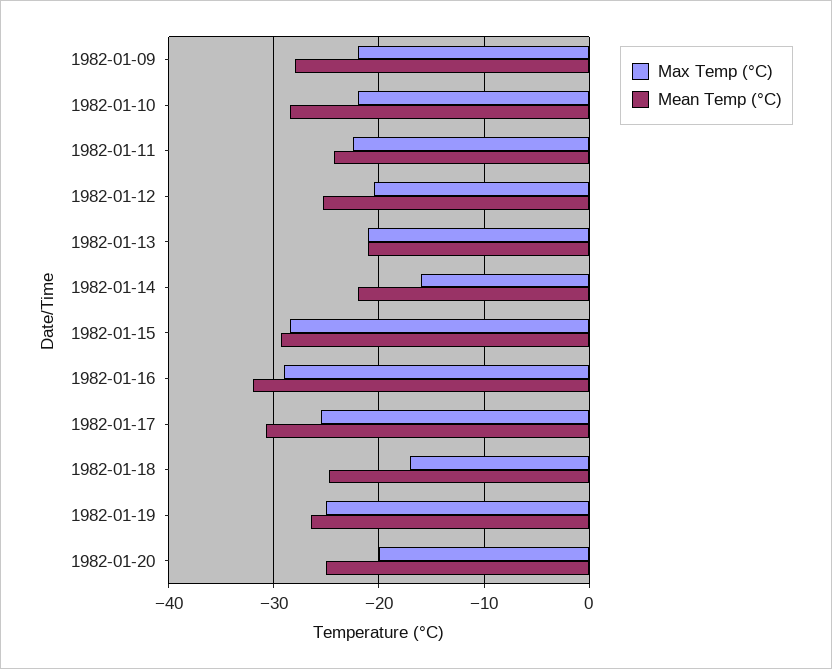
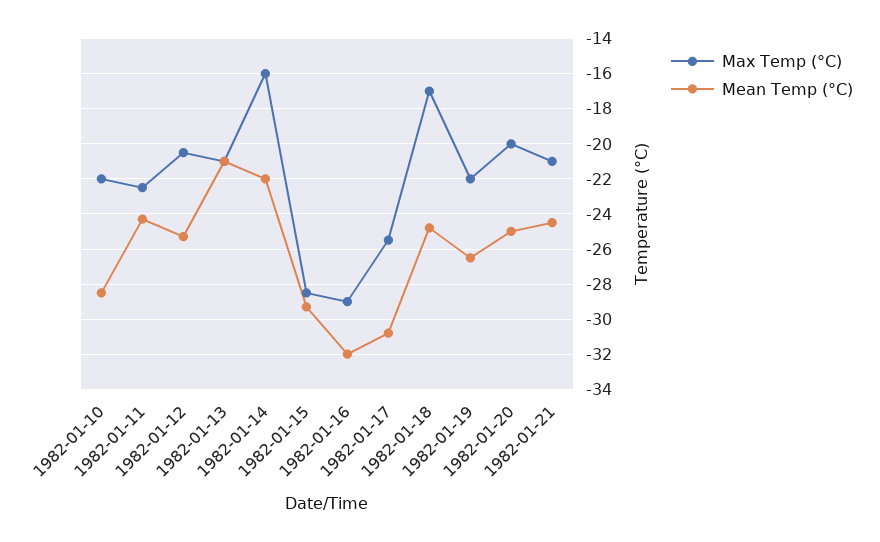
Max Temp (°C), 1982-01-09: -22 -> none
Mean Temp (°C), 1982-01-09: -28 -> none
Max Temp (°C), 1982-01-19: -25 -> -22
Max Temp (°C), 1982-01-21: none -> -21
Mean Temp (°C), 1982-01-21: none -> -24.5

